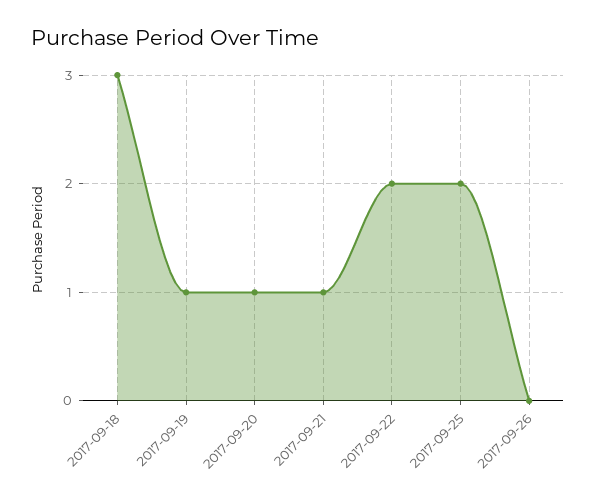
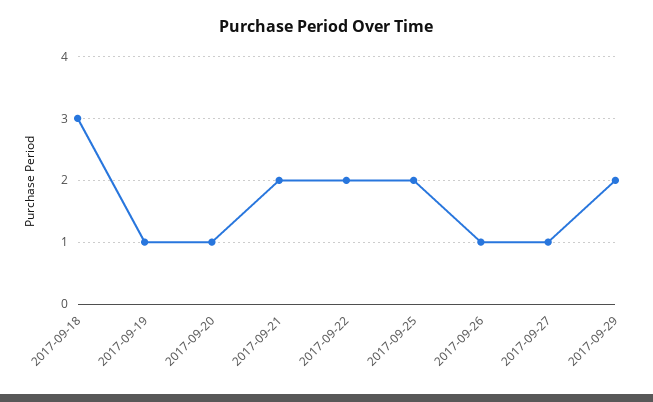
2017-09-21: 1 -> 2
2017-09-26: 0 -> 1
2017-09-27: none -> 1
2017-09-29: none -> 2

